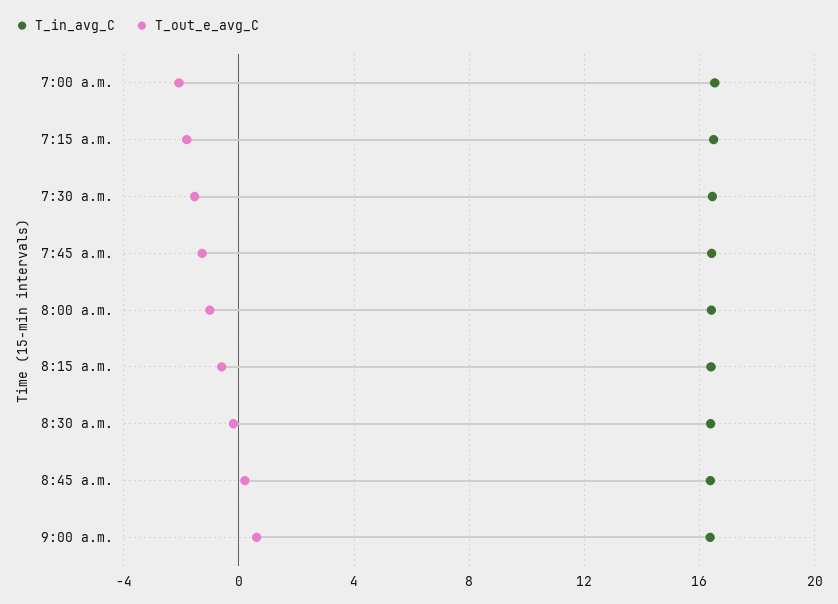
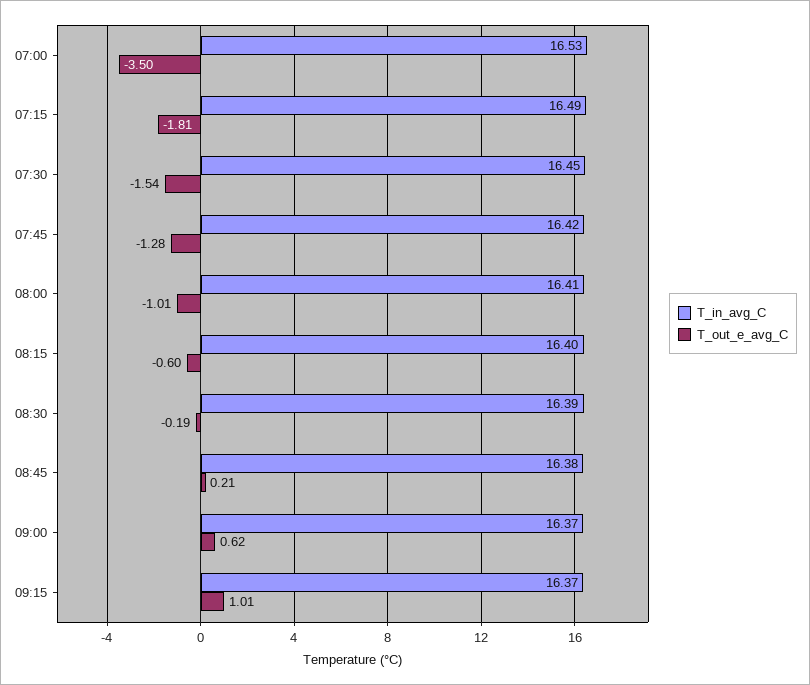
T_out_e_avg_C, 7:00 a.m.: -2 -> -3.5
T_in_avg_C, 09:15: none -> 16.37
T_out_e_avg_C, 09:15: none -> 1.01

